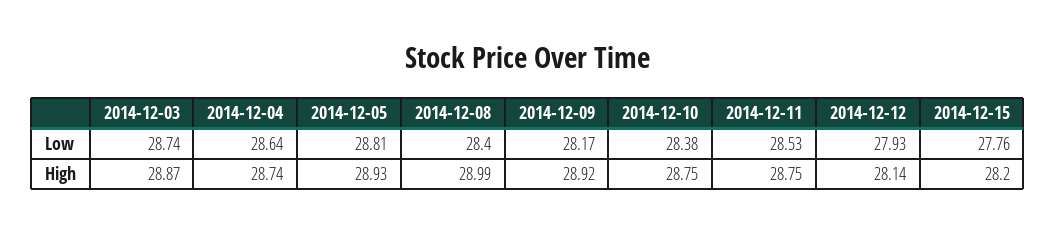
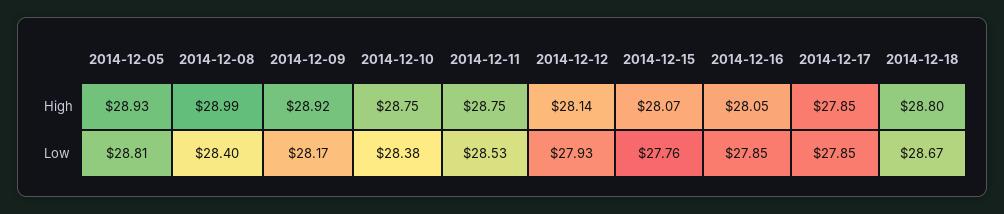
2014-12-03, Low: 28.74 -> none
2014-12-04, Low: 28.64 -> none
2014-12-03, High: 28.87 -> none
2014-12-04, High: 28.74 -> none
2014-12-15, High: 28.2 -> 28.07
2014-12-16, High: none -> 28.05
2014-12-17, High: none -> 27.85
2014-12-18, High: none -> 28.8
2014-12-16, Low: none -> 27.85
2014-12-17, Low: none -> 27.85
2014-12-18, Low: none -> 28.67

